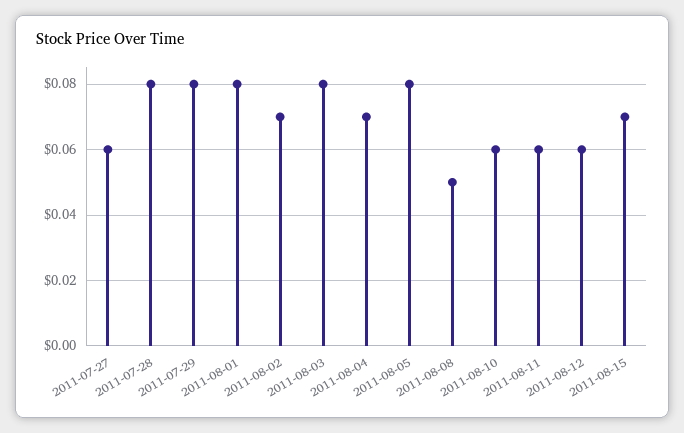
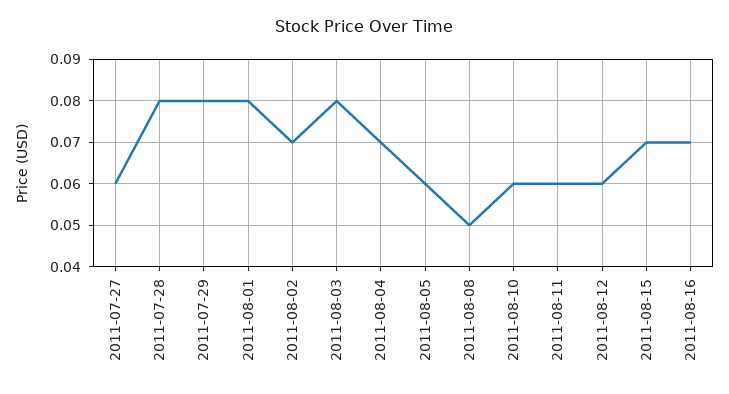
2011-08-05: 0.08 -> 0.06
2011-08-16: none -> 0.07

